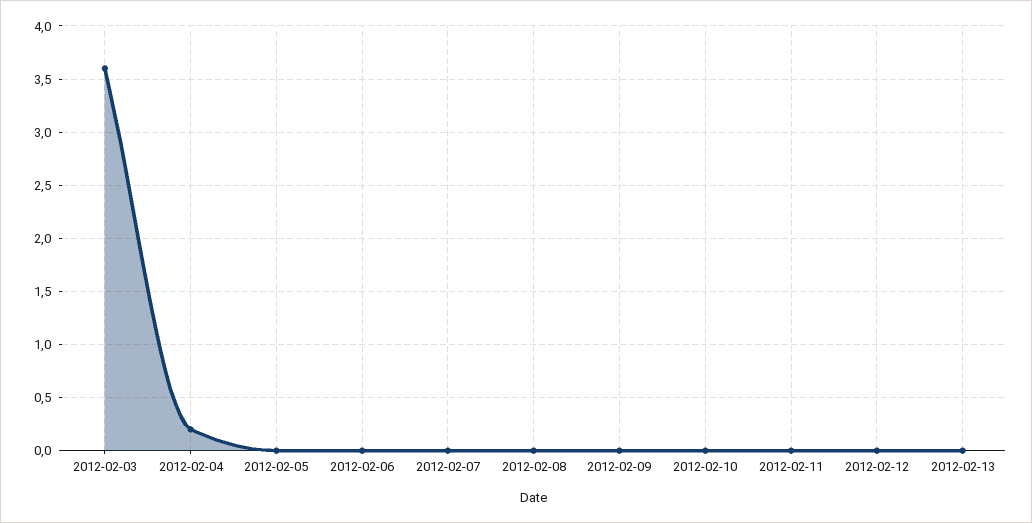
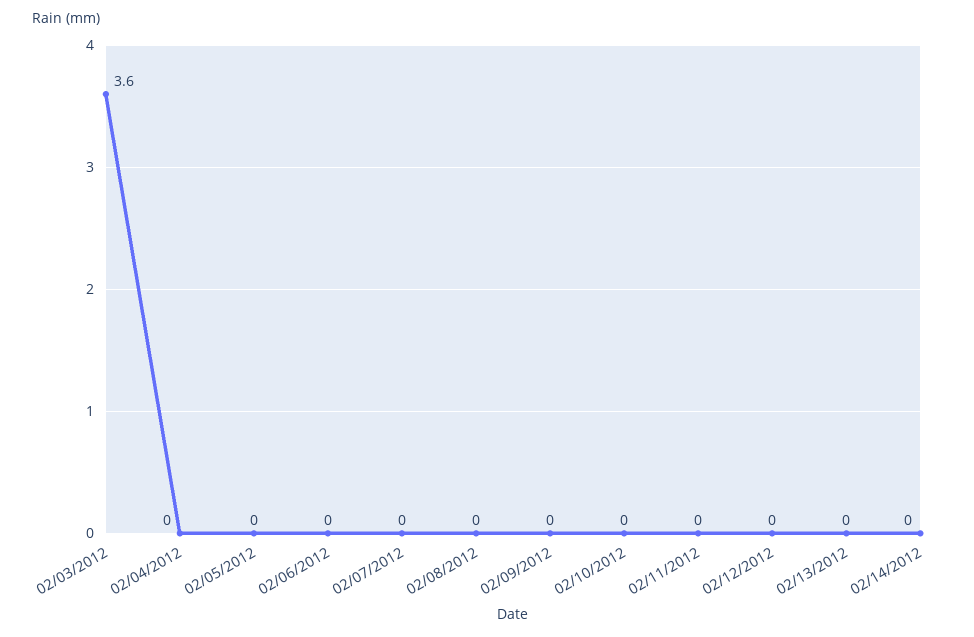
2012-02-04: 0.2 -> 0
02/14/2012: none -> 0

